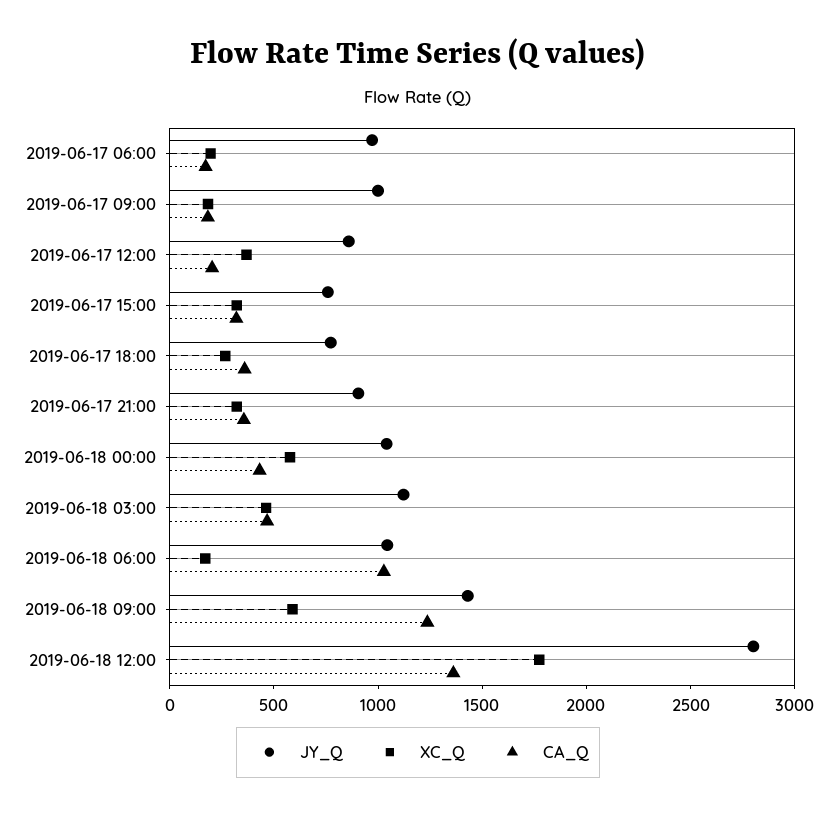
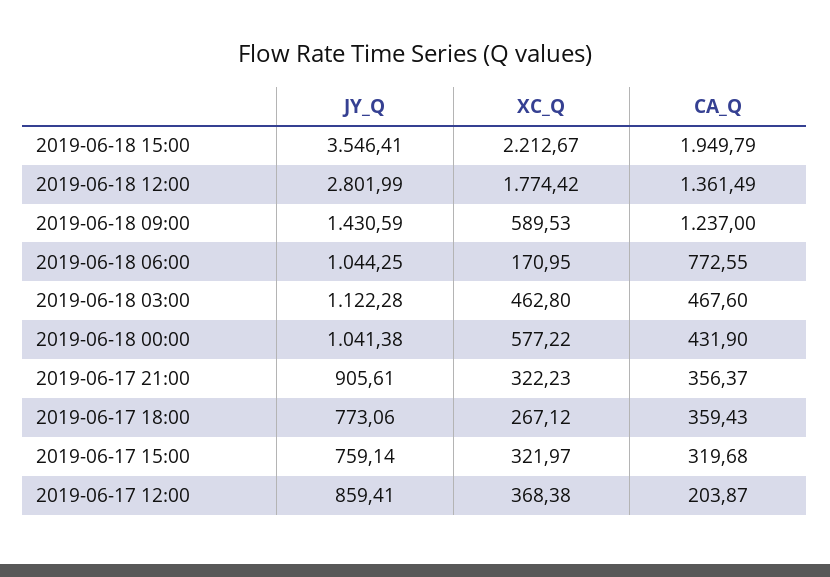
JY_Q, 2019-06-17 06:00: 1000 -> none
XC_Q, 2019-06-17 06:00: 200 -> none
CA_Q, 2019-06-17 06:00: 200 -> none
JY_Q, 2019-06-17 09:00: 1000 -> none
XC_Q, 2019-06-17 09:00: 200 -> none
CA_Q, 2019-06-17 09:00: 200 -> none
CA_Q, 2019-06-18 06:00: 1000 -> 772.55
JY_Q, 2019-06-18 15:00: none -> 3546.41
XC_Q, 2019-06-18 15:00: none -> 2212.67
CA_Q, 2019-06-18 15:00: none -> 1949.79

